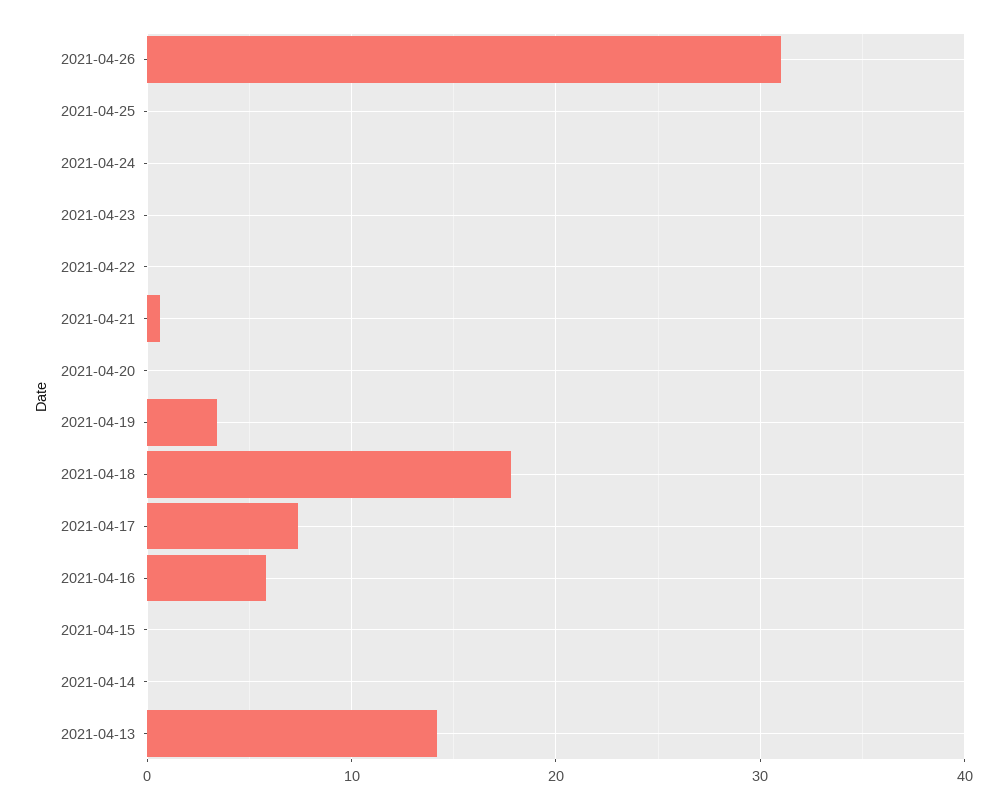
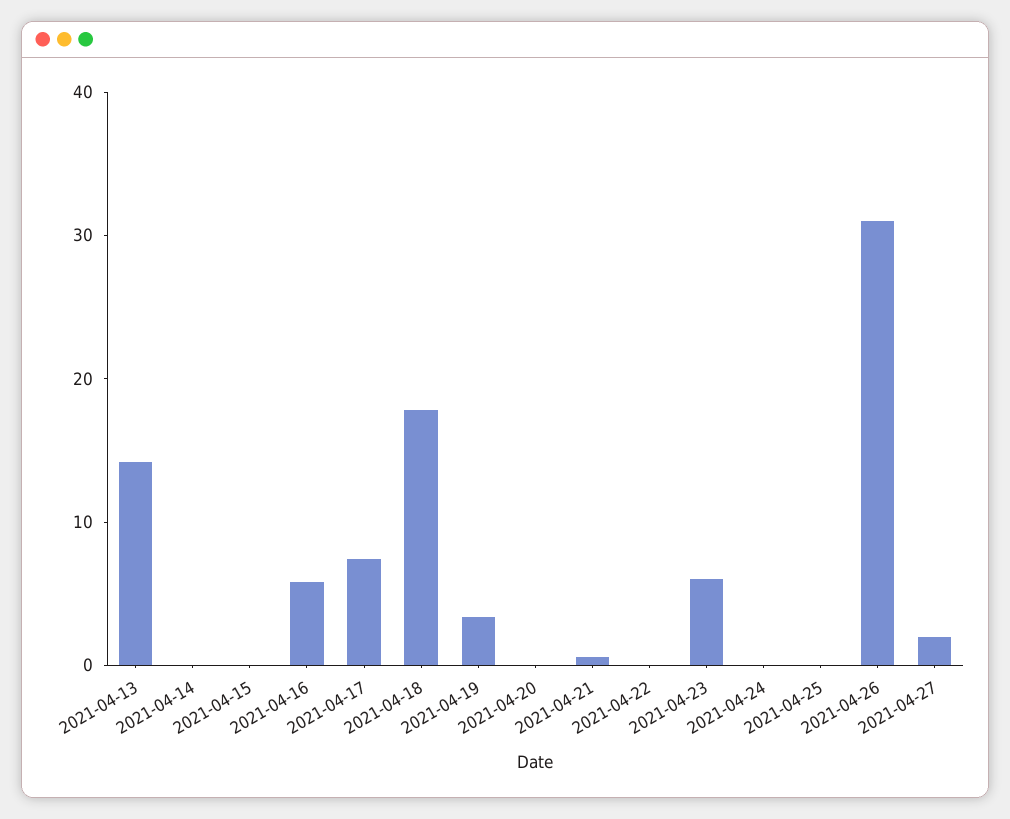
2021-04-23: 0 -> 6
2021-04-27: none -> 2

